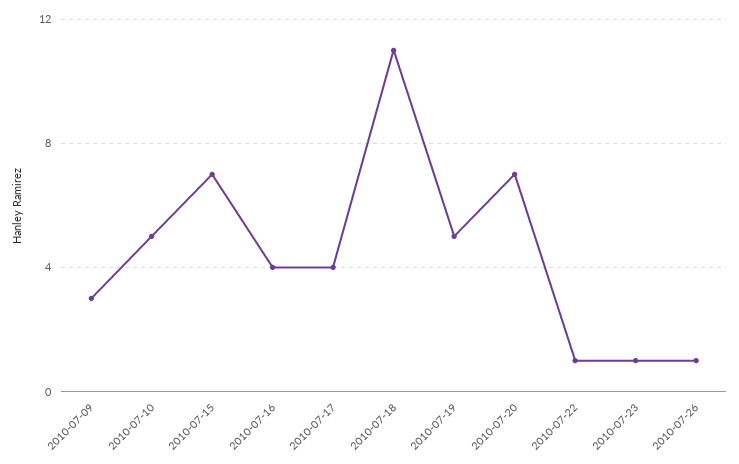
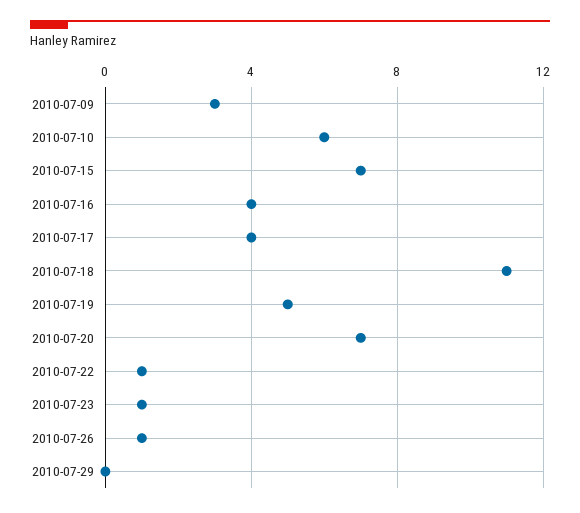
2010-07-10: 5 -> 6
2010-07-29: none -> 0

